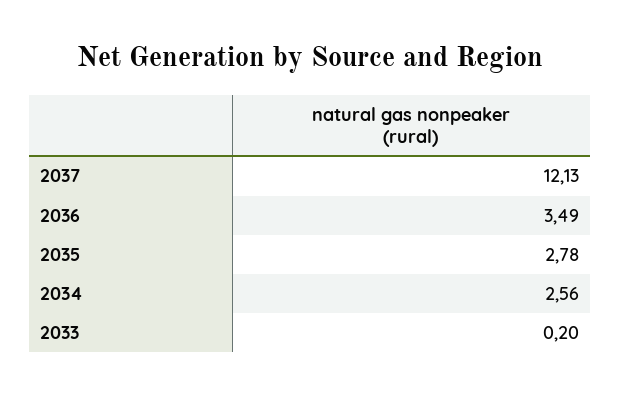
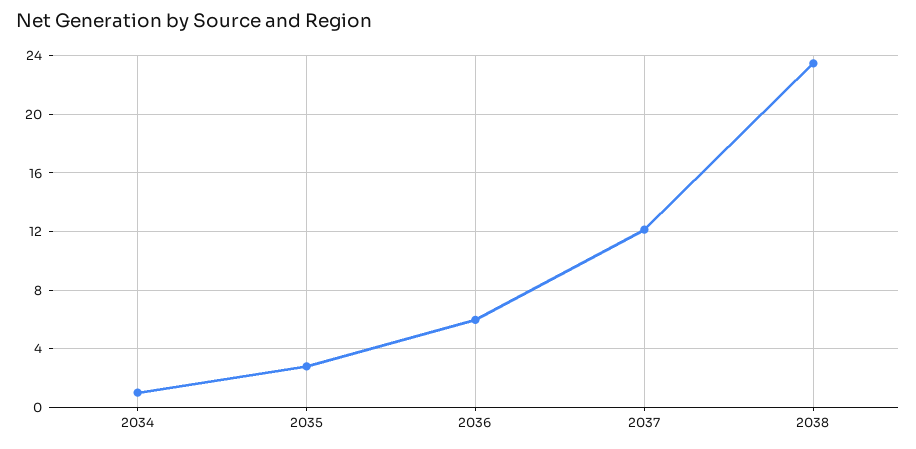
2036: 3.49 -> 6
2034: 2.56 -> 1
2033: 0.2 -> none
2038: none -> 23.5

